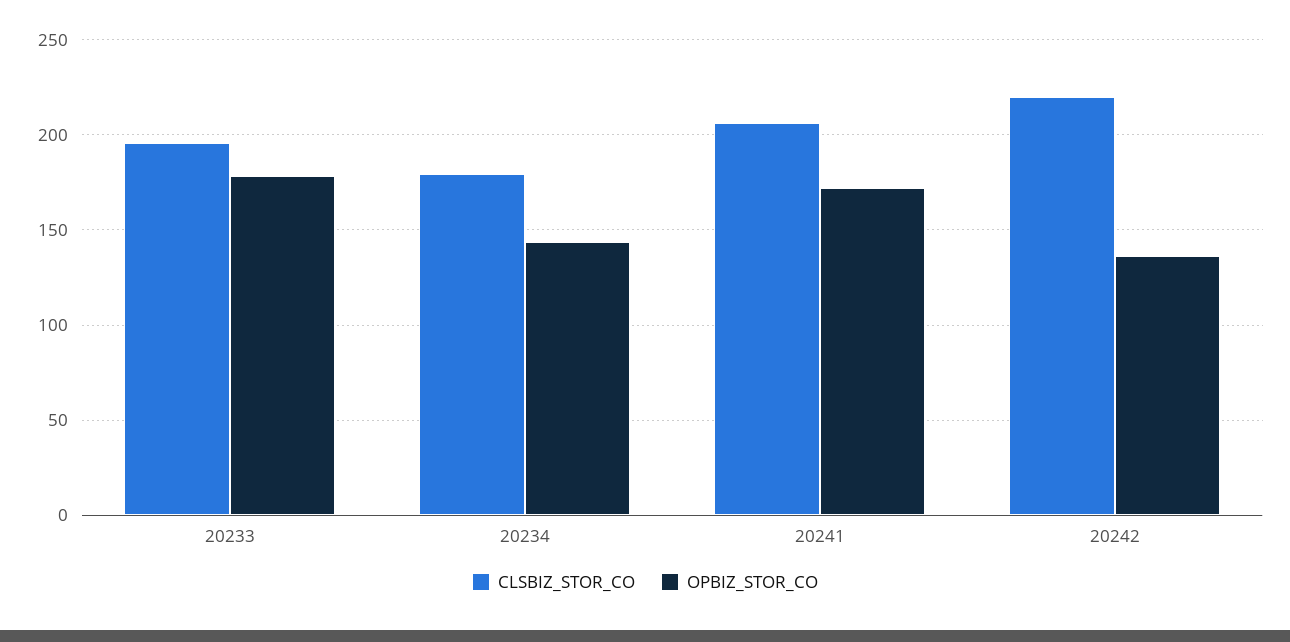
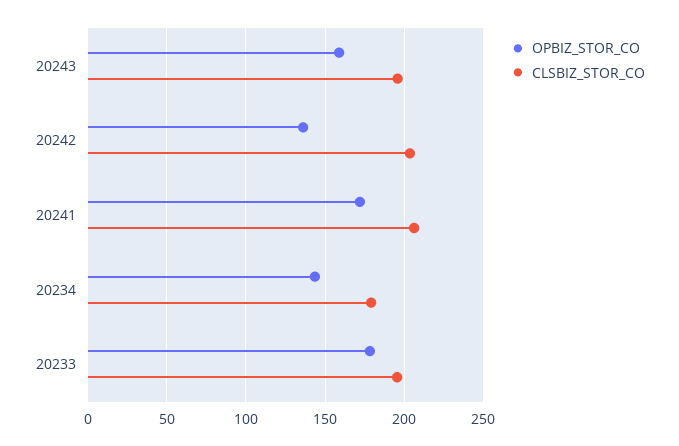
CLSBIZ_STOR_CO, 20242: 220 -> 205
OPBIZ_STOR_CO, 20243: none -> 160
CLSBIZ_STOR_CO, 20243: none -> 195

